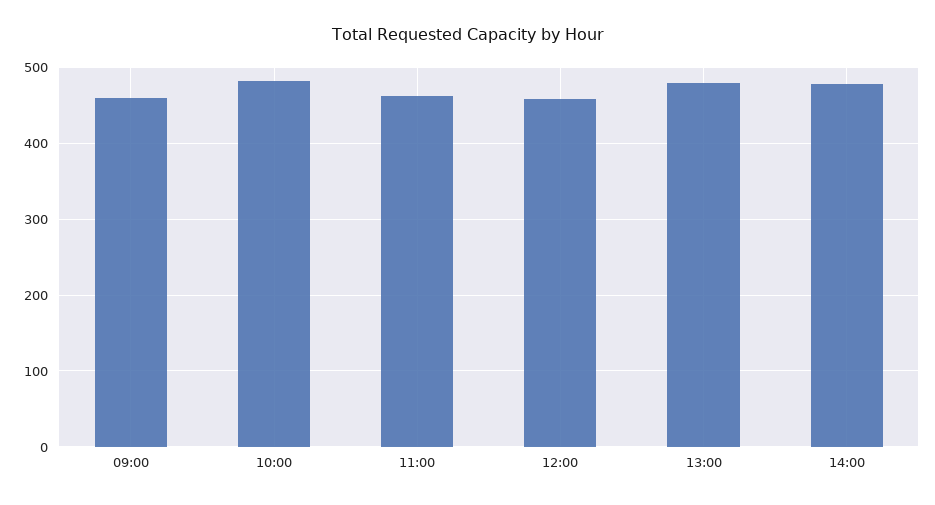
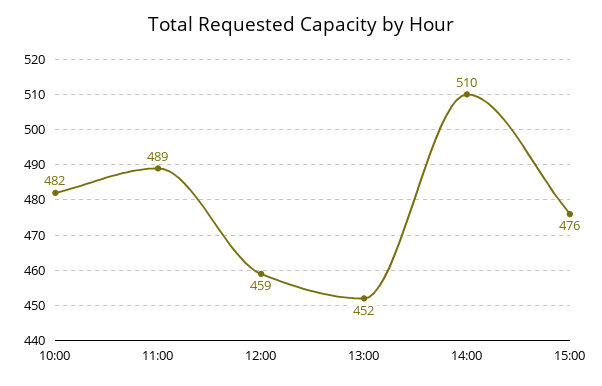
09:00: 460 -> none
11:00: 460 -> 489
13:00: 480 -> 452
14:00: 480 -> 510
15:00: none -> 476

